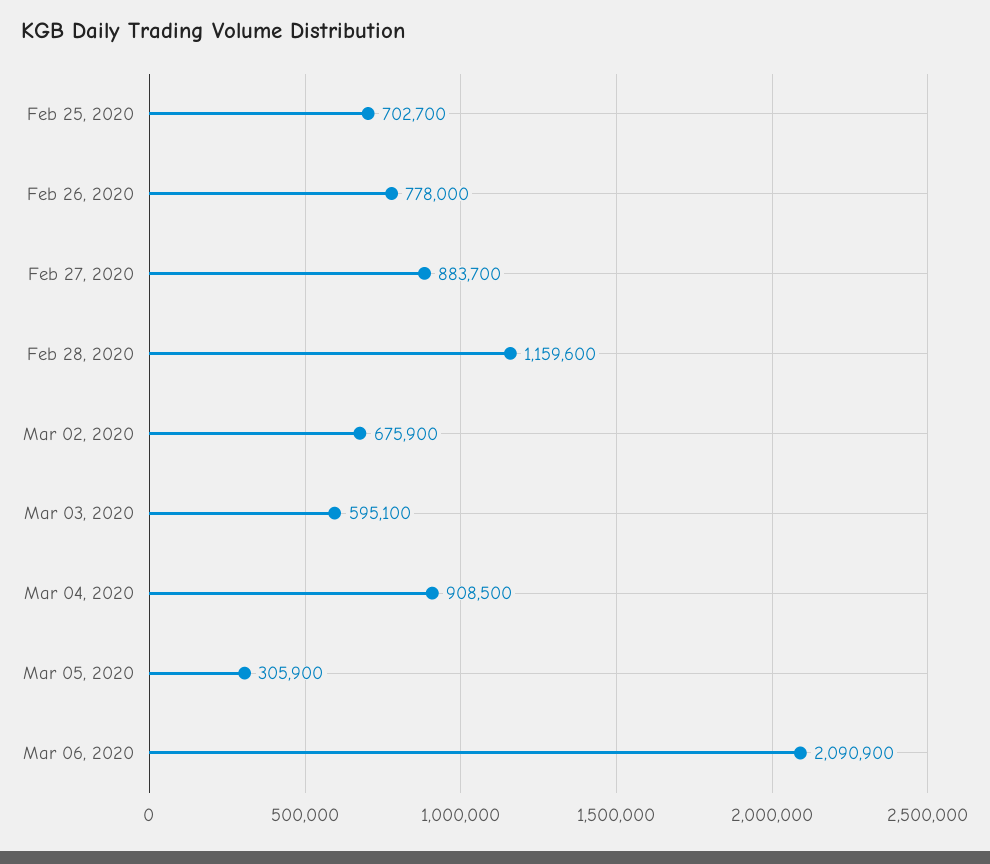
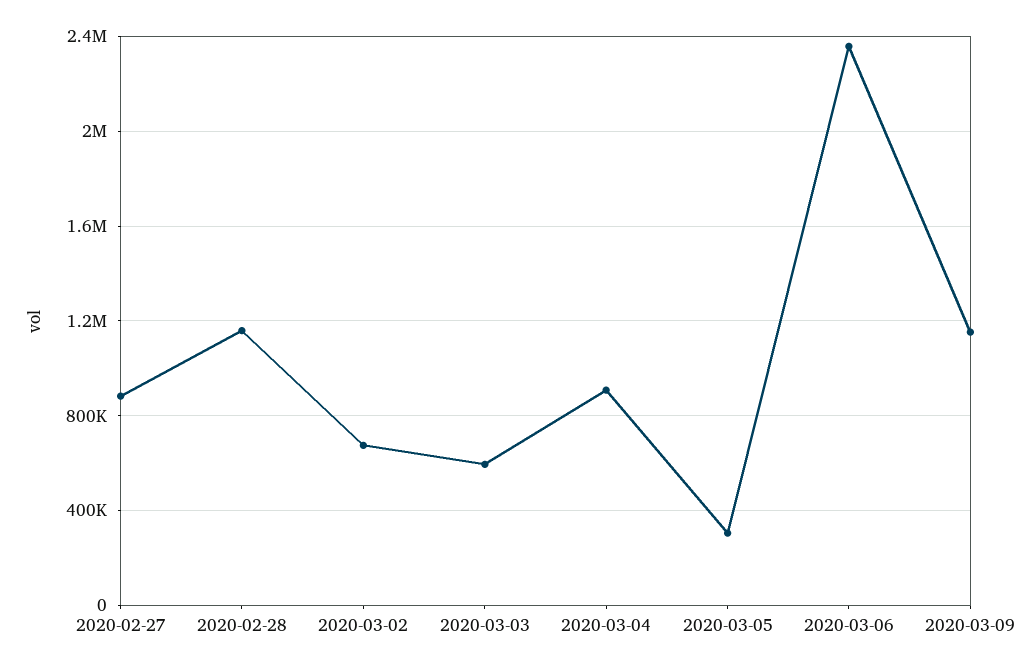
Feb 25, 2020: 702700 -> none
Feb 26, 2020: 778000 -> none
Mar 06, 2020: 2090900 -> 2350000
2020-03-09: none -> 1150000

